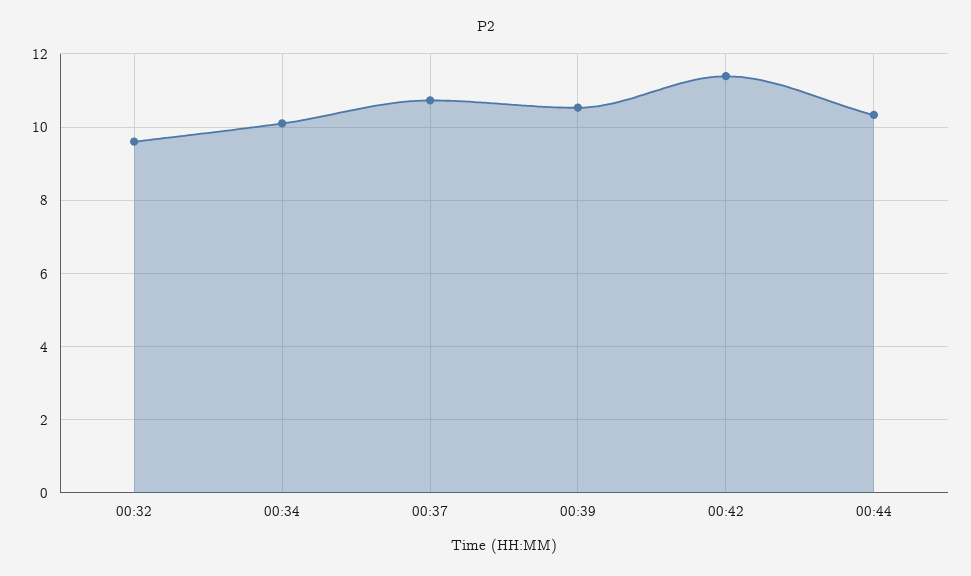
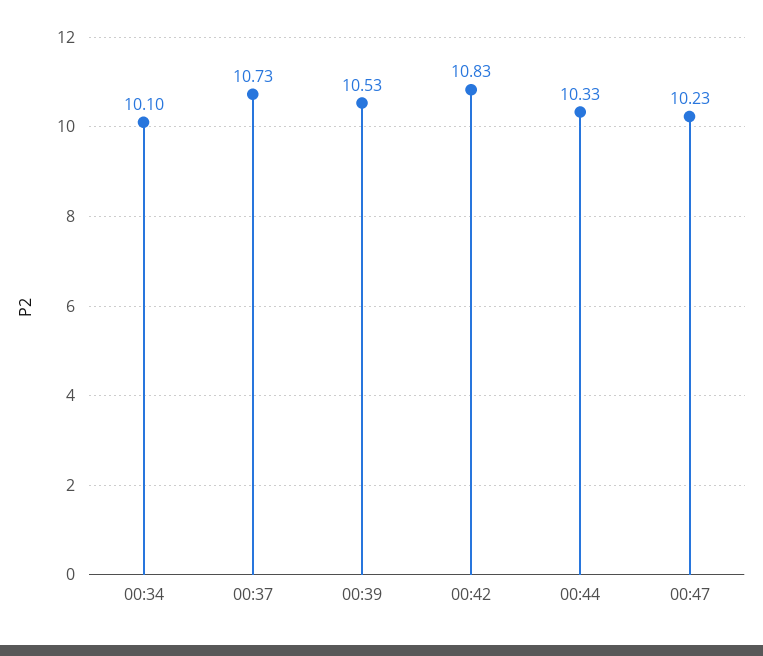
00:32: 9.6 -> none
00:42: 11.4 -> 10.83
00:47: none -> 10.23

